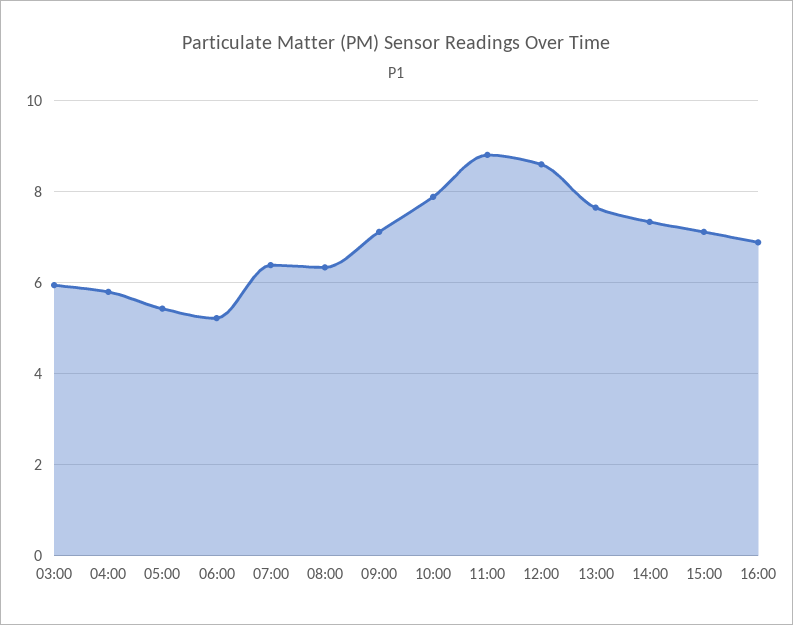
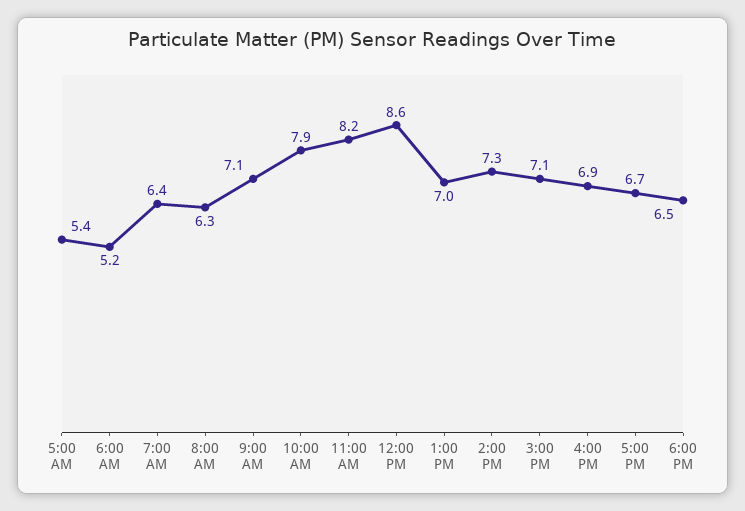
03:00: 6 -> none
04:00: 5.8 -> none
11:00: 8.8 -> 8.2
13:00: 7.6 -> 7
5:00 PM: none -> 6.7
6:00 PM: none -> 6.5

